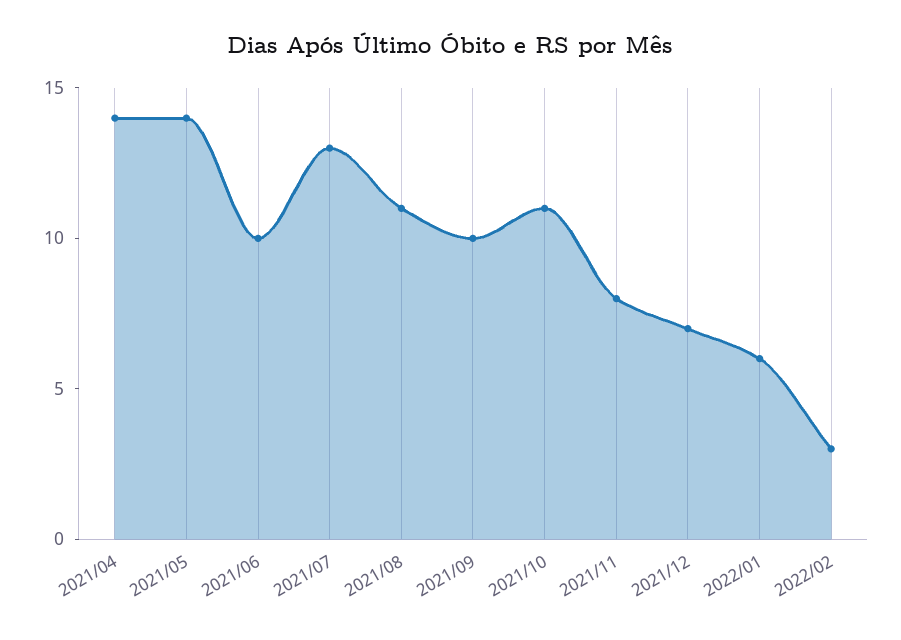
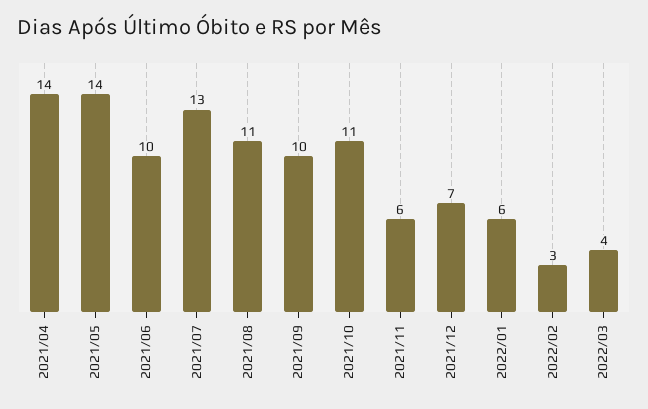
2021/11: 8 -> 6
2022/03: none -> 4

